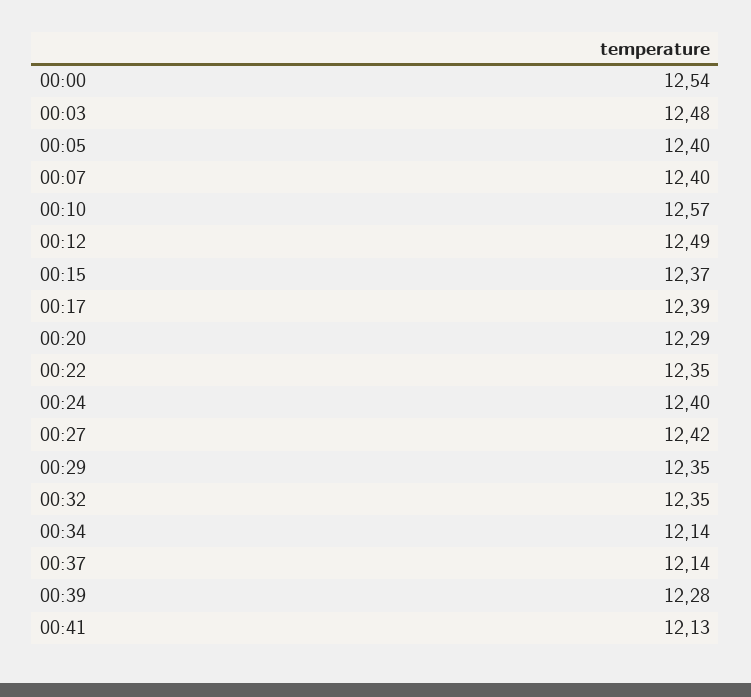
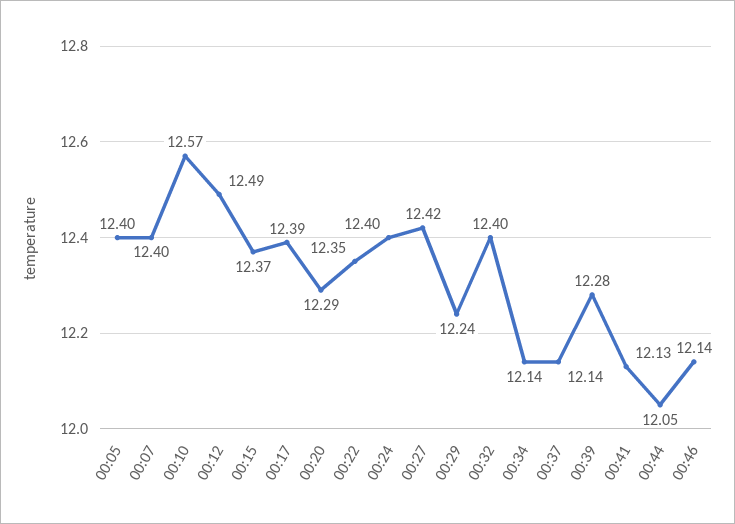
00:00: 12.54 -> none
00:03: 12.48 -> none
00:29: 12.35 -> 12.24
00:32: 12.35 -> 12.4
00:44: none -> 12.05
00:46: none -> 12.14

